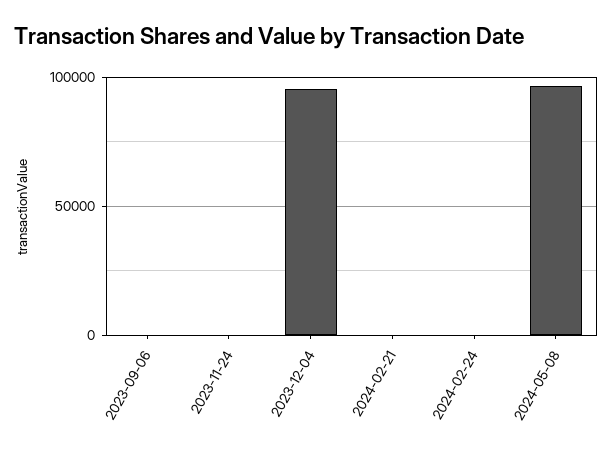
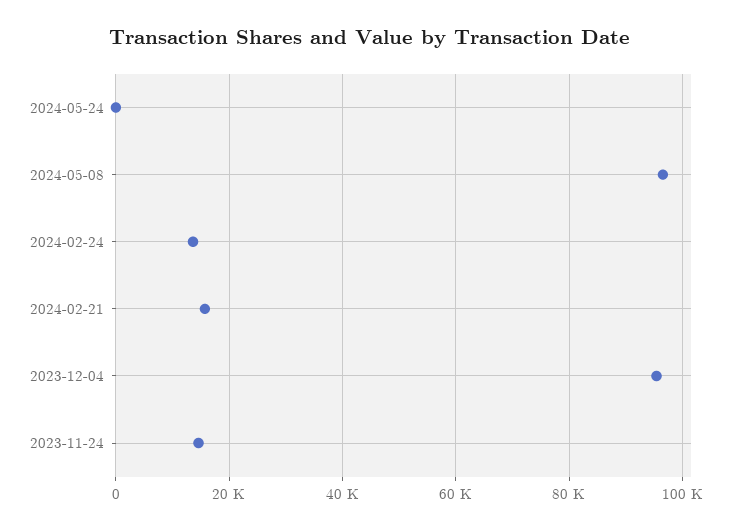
2023-09-06: 0 -> none
2023-11-24: 0 -> 14000
2024-02-21: 0 -> 16000
2024-02-24: 0 -> 14000
2024-05-24: none -> 0

